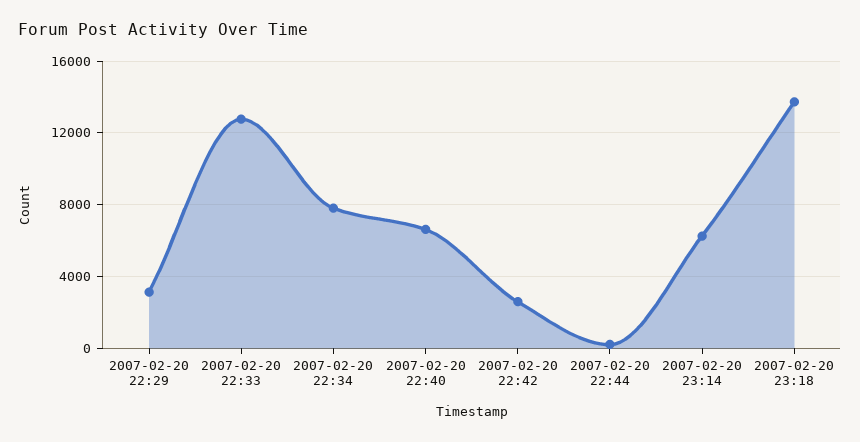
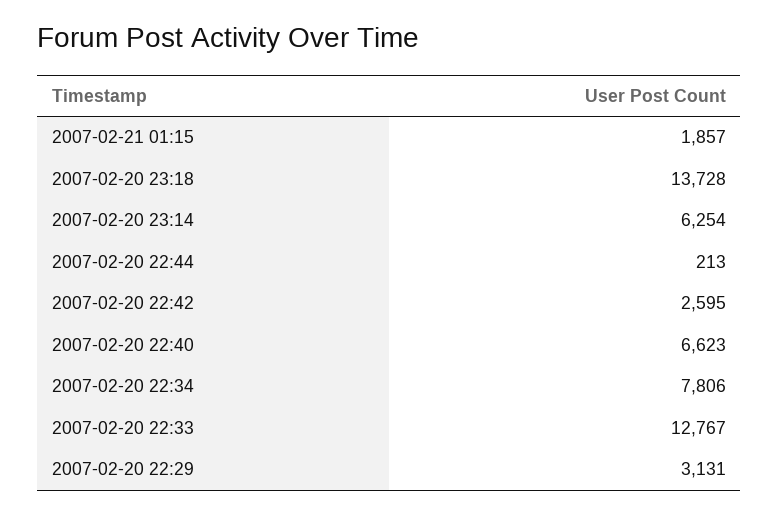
2007-02-21 01:15: none -> 1857

